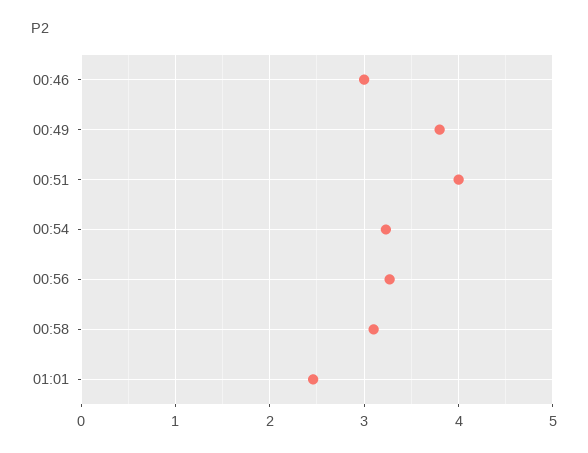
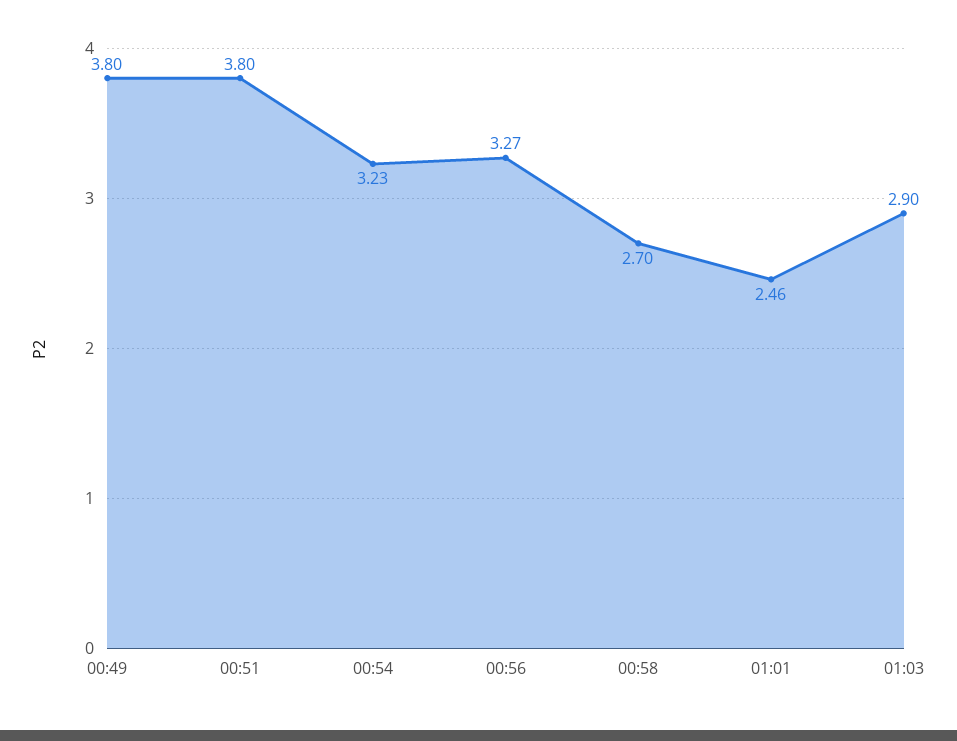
00:46: 3 -> none
00:51: 4 -> 3.8
00:58: 3.1 -> 2.7
01:03: none -> 2.9

